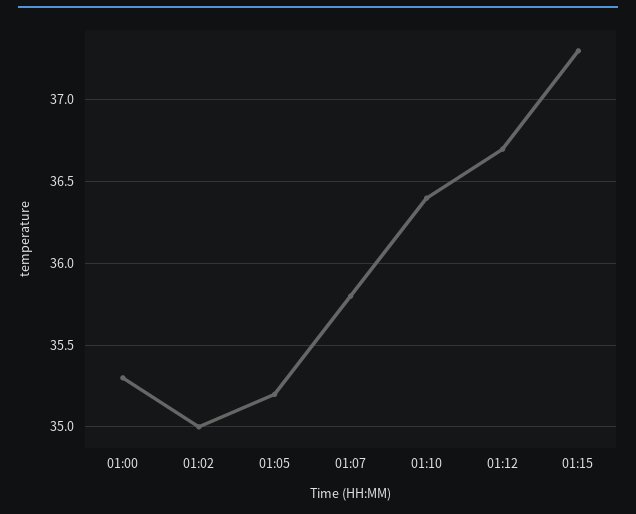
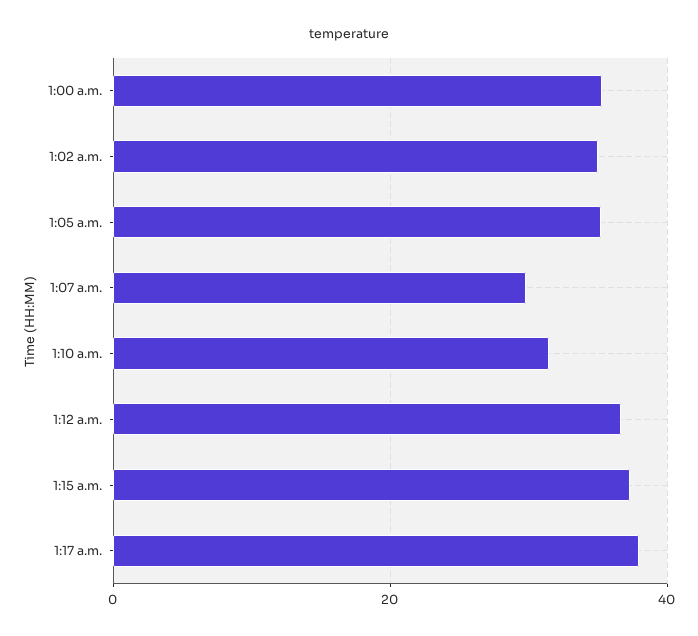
01:07: 35.8 -> 30
01:10: 36.4 -> 32
1:17 a.m.: none -> 38

